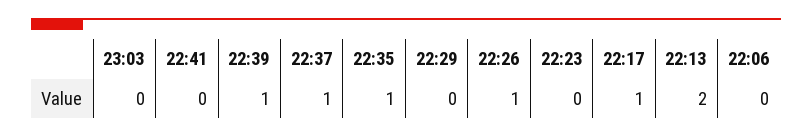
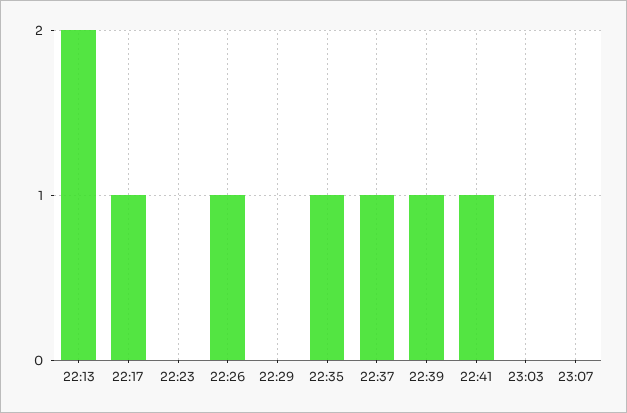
22:41: 0 -> 1
22:06: 0 -> none
23:07: none -> 0

